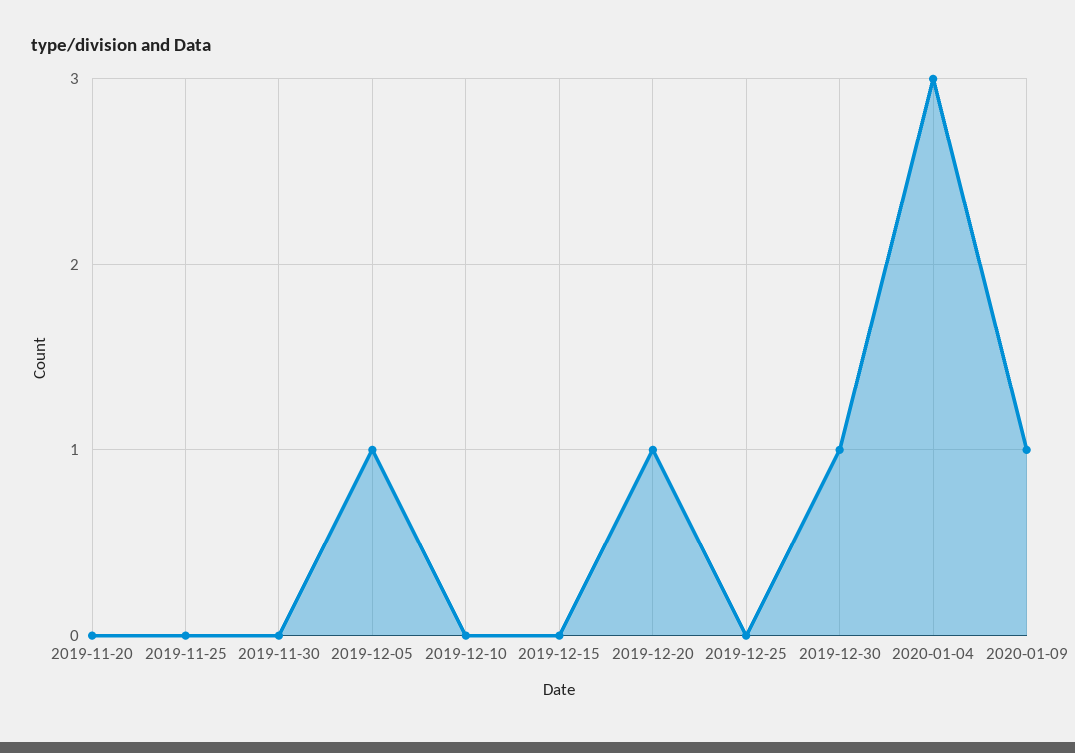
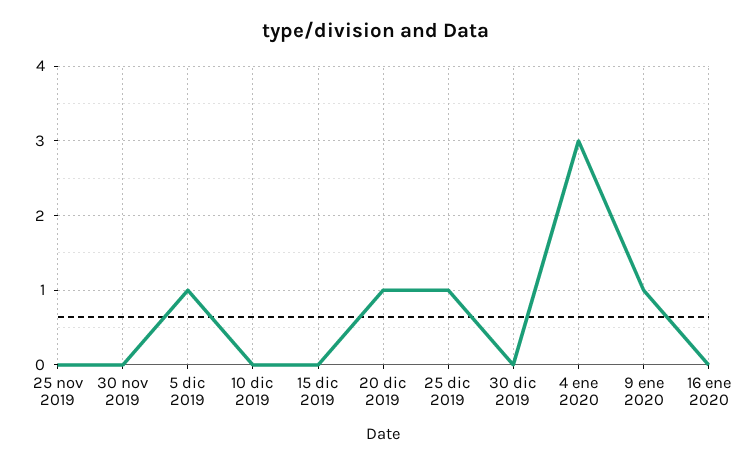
2019-11-20: 0 -> none
2019-12-25: 0 -> 1
2019-12-30: 1 -> 0
16 ene 2020: none -> 0

